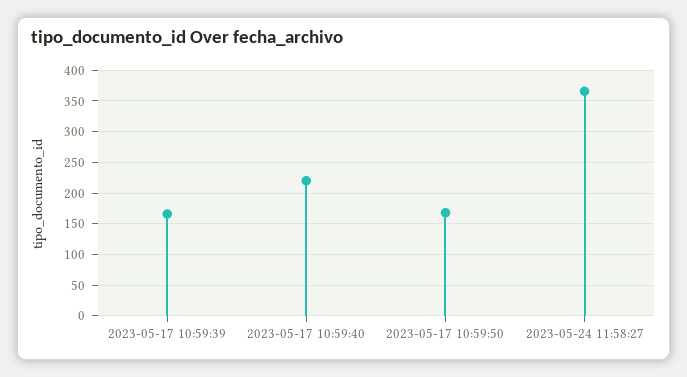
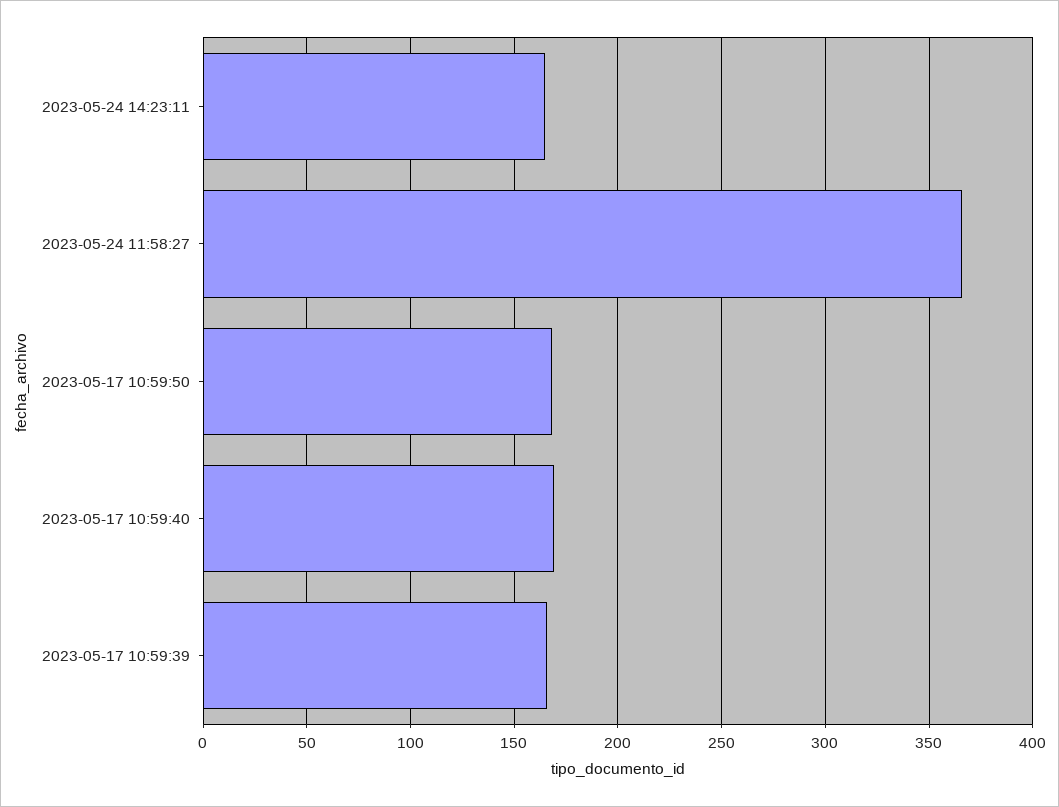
2023-05-17 10:59:40: 220 -> 170
2023-05-24 14:23:11: none -> 165

